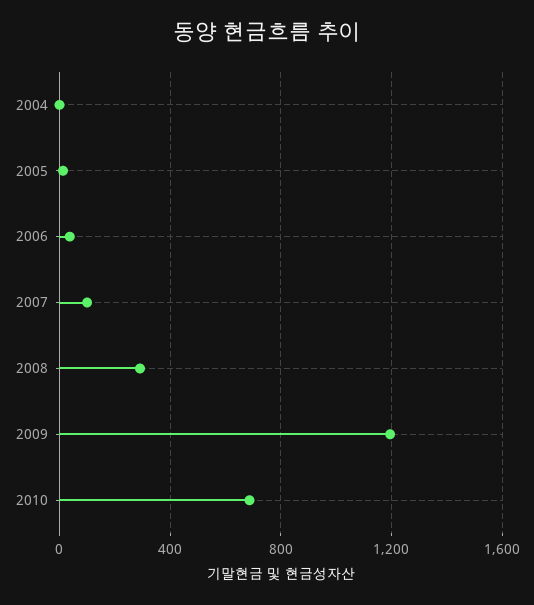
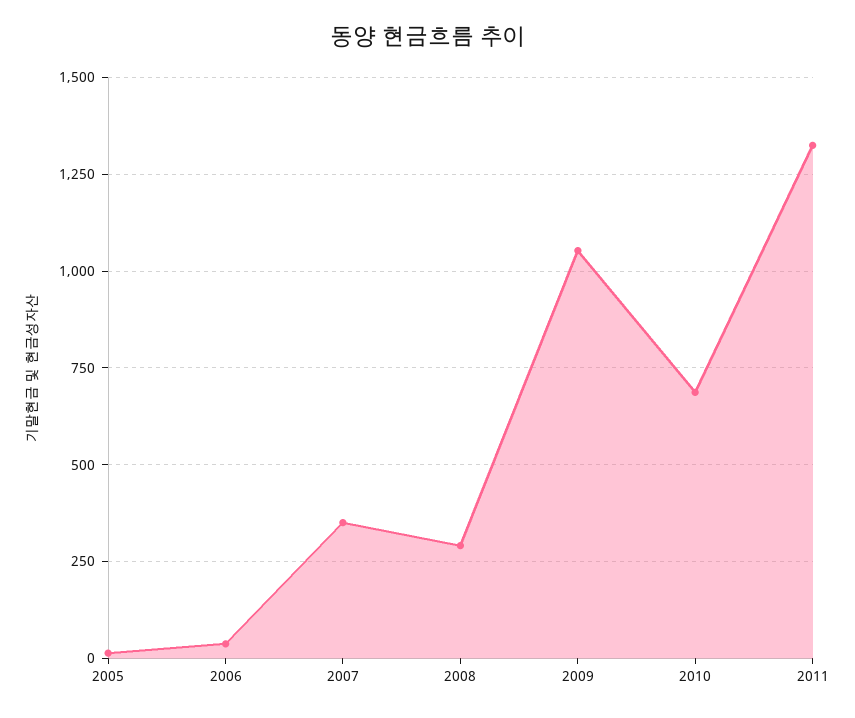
2004: 0 -> none
2007: 100 -> 350
2009: 1200 -> 1050
2011: none -> 1325

